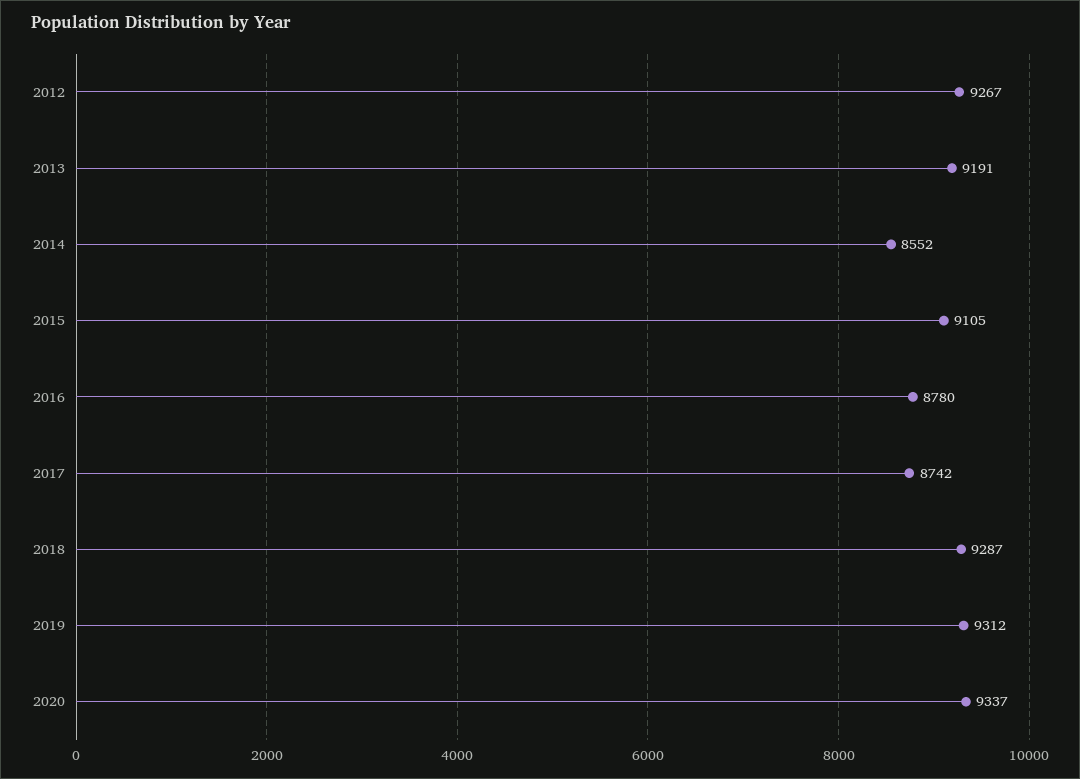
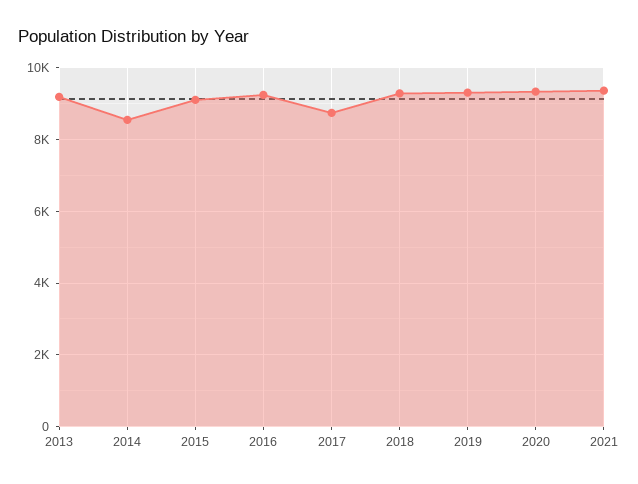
2012: 9267 -> none
2016: 8780 -> 9200
2021: none -> 9400

